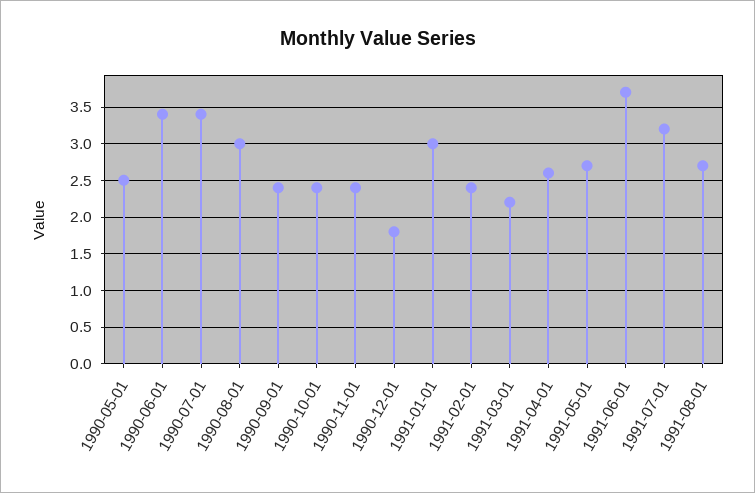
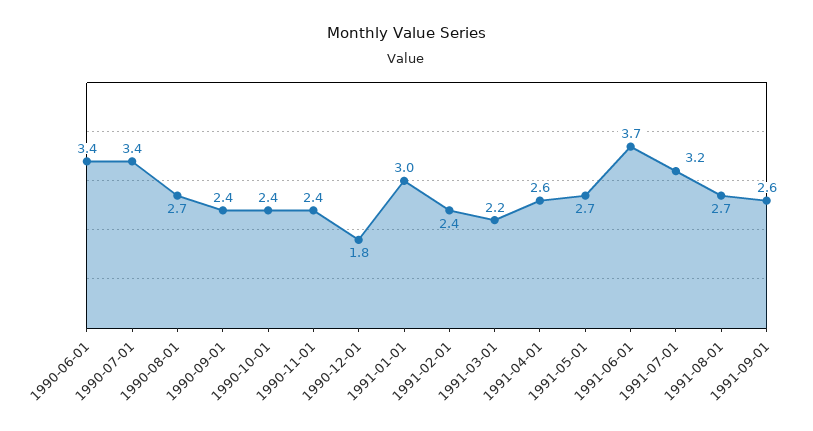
1990-05-01: 2.5 -> none
1990-08-01: 3 -> 2.7
1991-09-01: none -> 2.6

